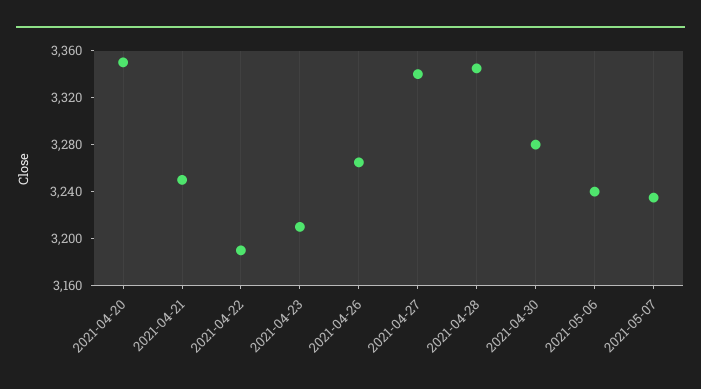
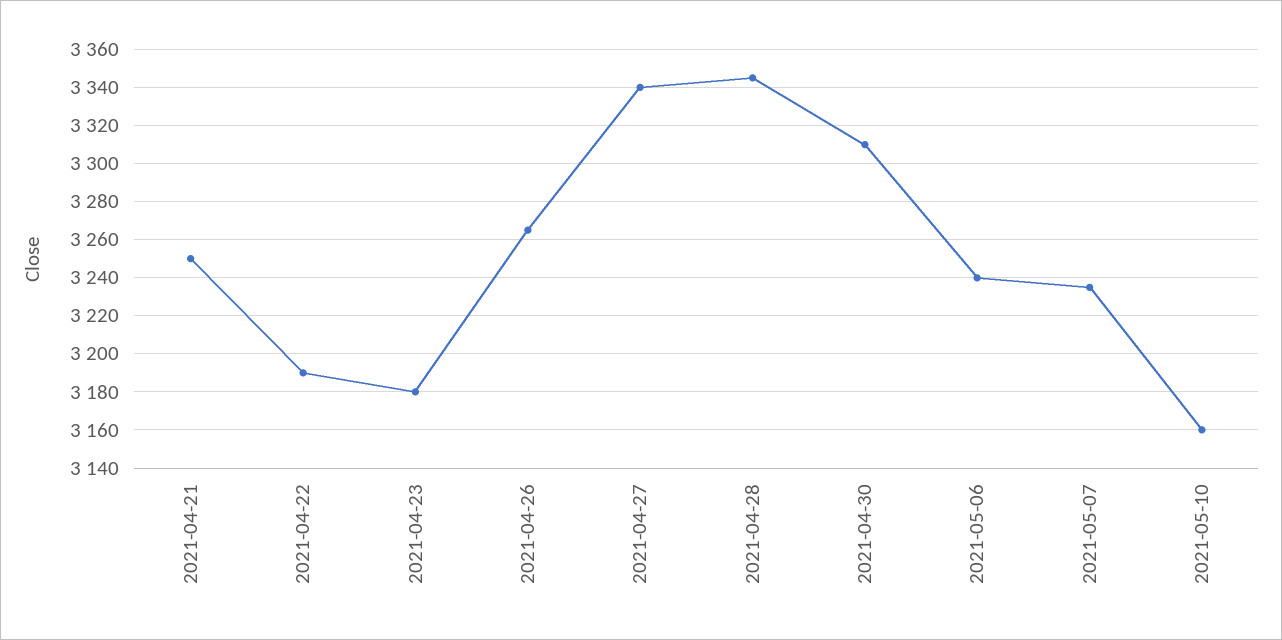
2021-04-20: 3350 -> none
2021-04-23: 3210 -> 3180
2021-04-30: 3280 -> 3310
2021-05-10: none -> 3160

